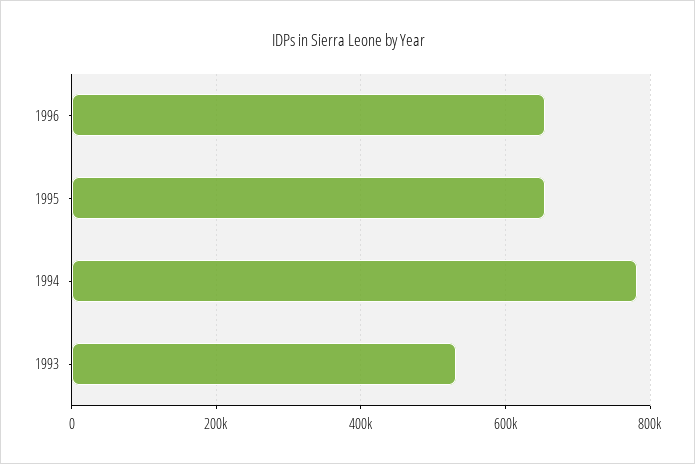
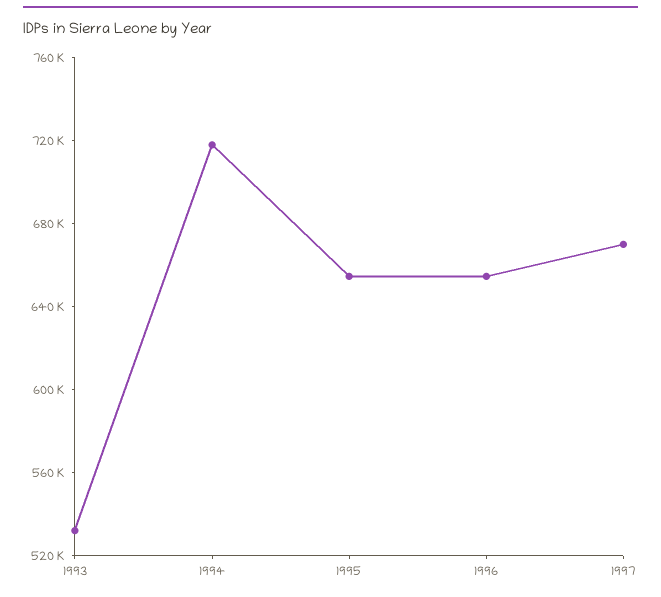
1994: 780000 -> 720000
1997: none -> 670000

